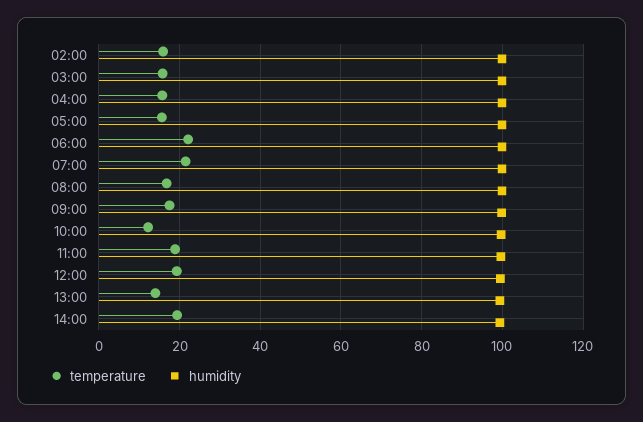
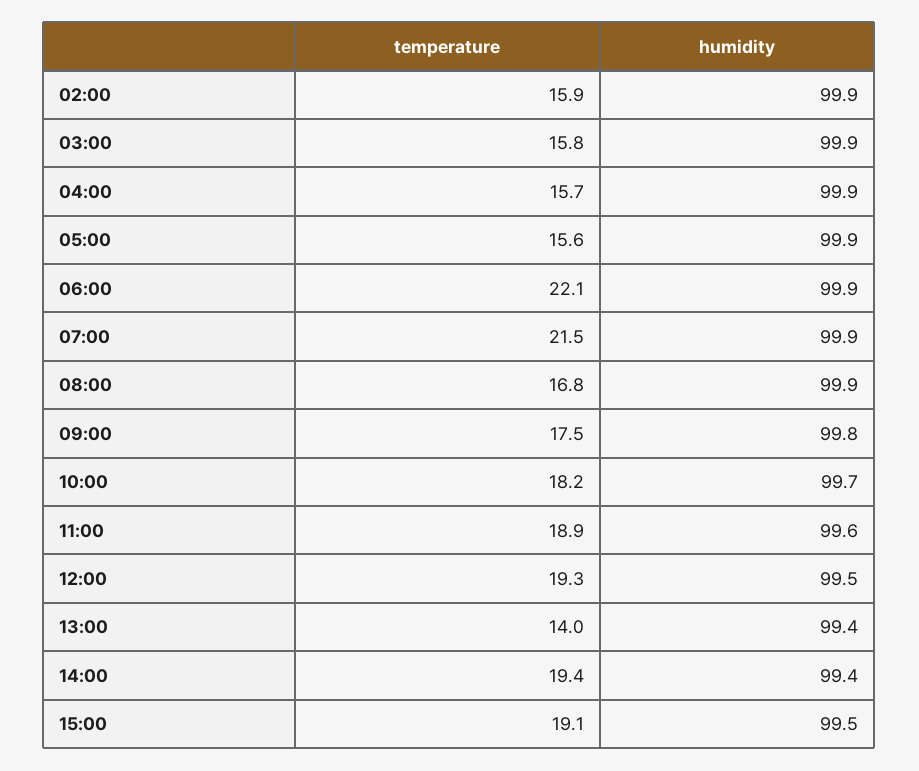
temperature, 10:00: 12 -> 18.2
temperature, 15:00: none -> 19.1
humidity, 15:00: none -> 99.5

